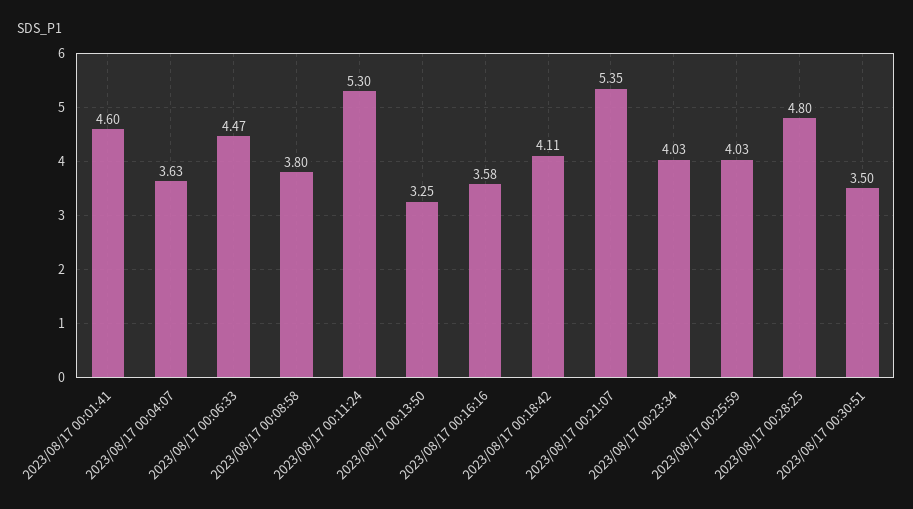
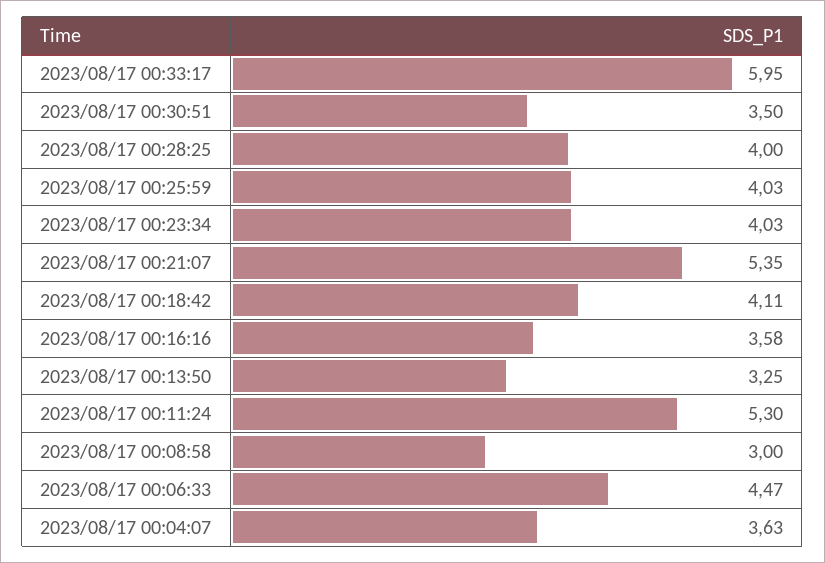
2023/08/17 00:01:41: 4.6 -> none
2023/08/17 00:08:58: 3.8 -> 3
2023/08/17 00:28:25: 4.8 -> 4
2023/08/17 00:33:17: none -> 5.95

